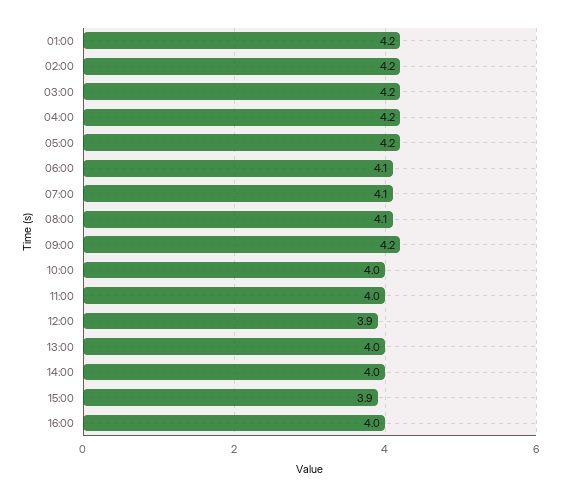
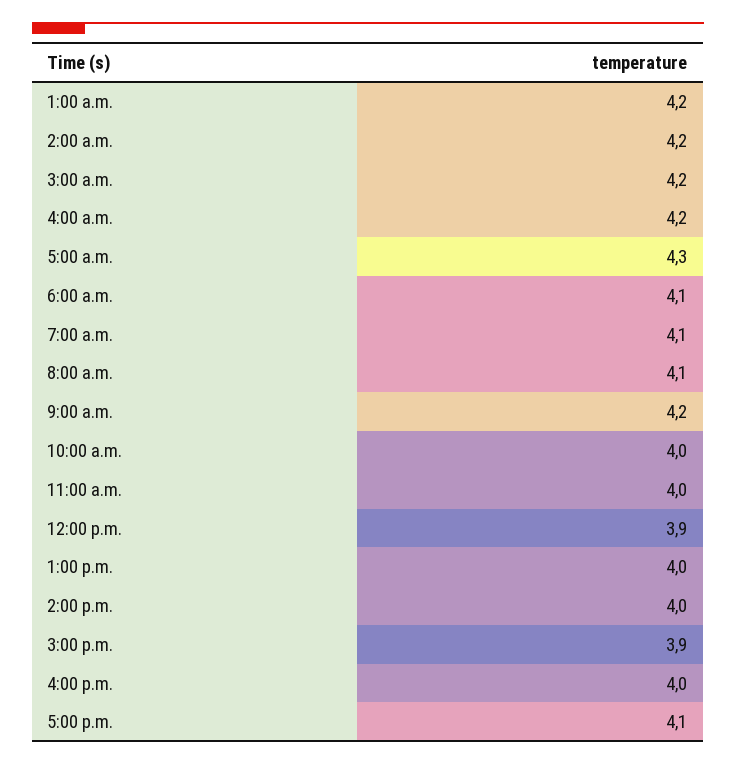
05:00: 4.2 -> 4.3
5:00 p.m.: none -> 4.1

